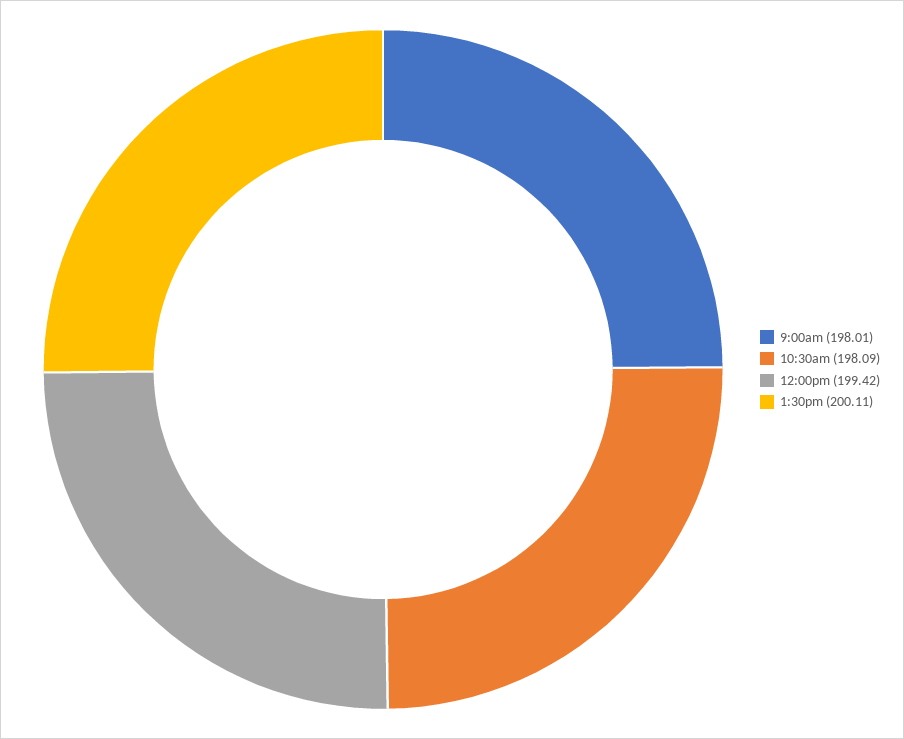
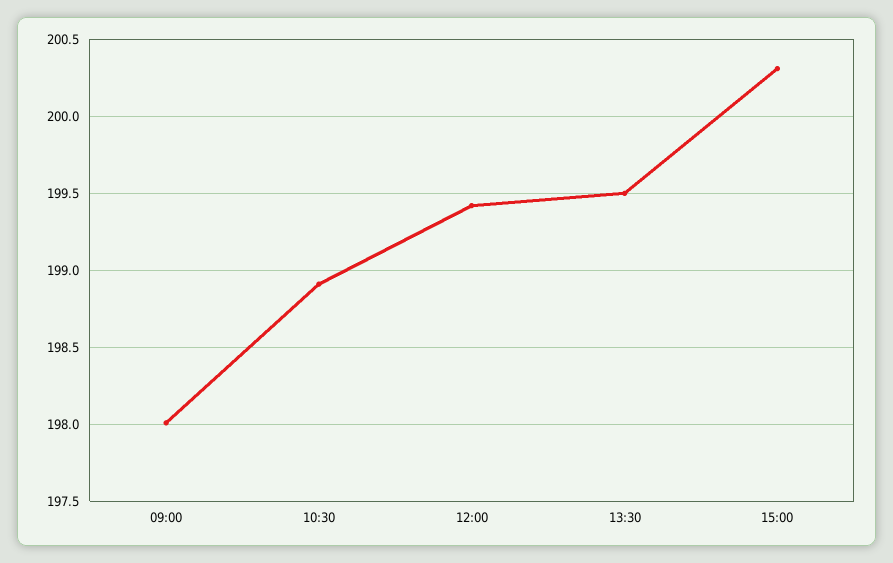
10:30am: 198.09 -> 198.9
1:30pm: 200.11 -> 199.5
15:00: none -> 200.3

